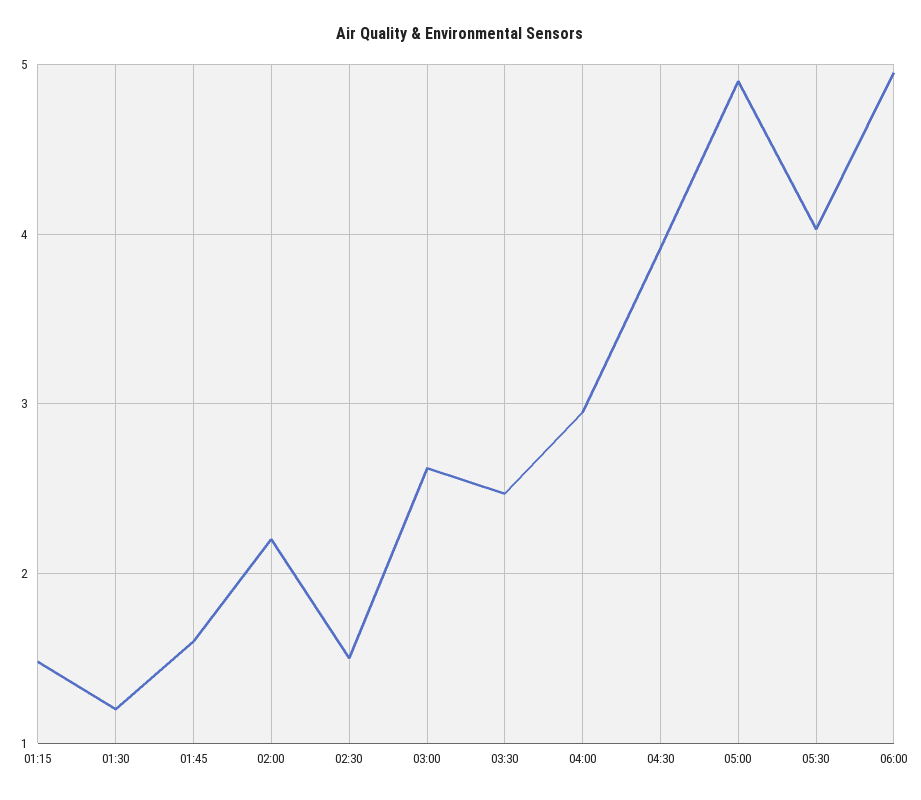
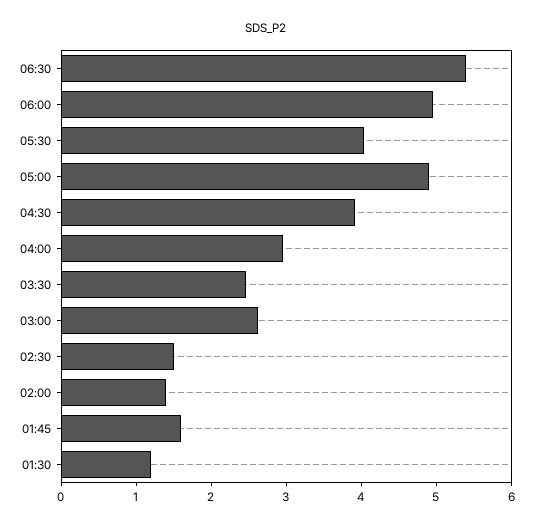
01:15: 1.5 -> none
02:00: 2.2 -> 1.4
06:30: none -> 5.4

